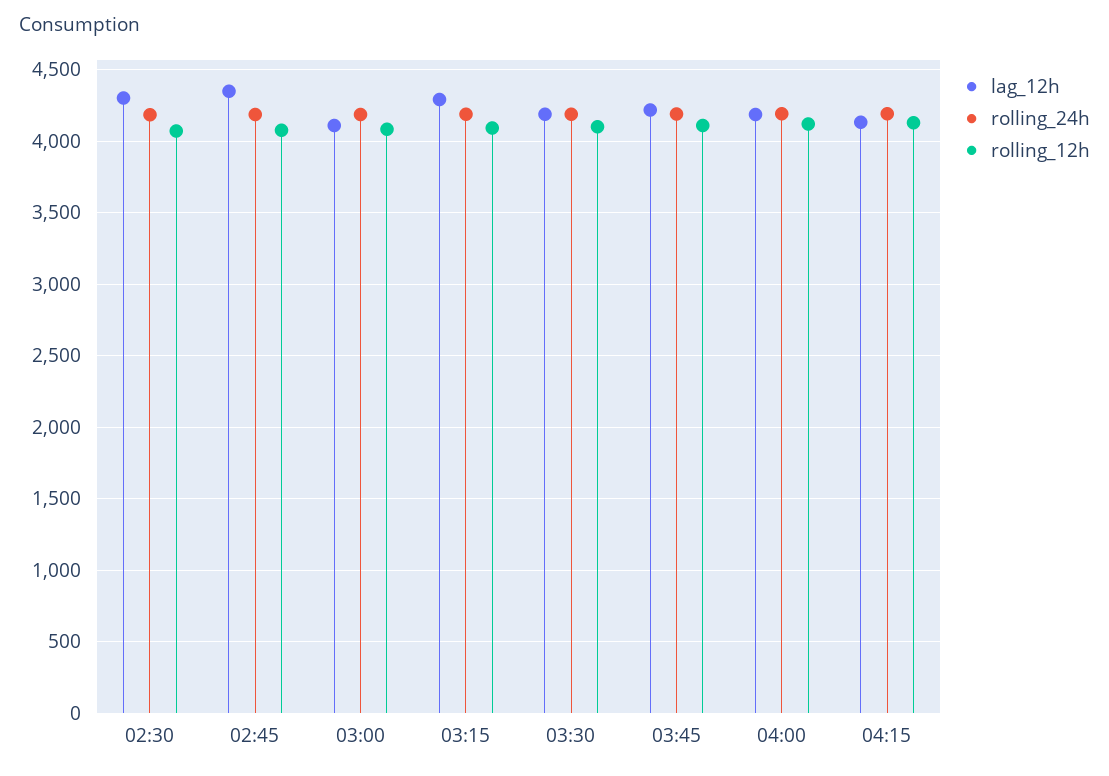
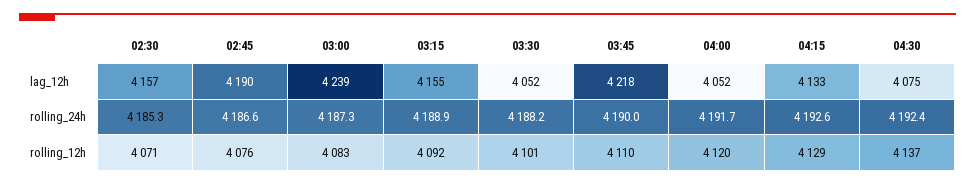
lag_12h, 02:30: 4300 -> 4157
lag_12h, 02:45: 4350 -> 4190
lag_12h, 03:00: 4100 -> 4239
lag_12h, 03:15: 4300 -> 4155
lag_12h, 03:30: 4200 -> 4052
lag_12h, 04:00: 4200 -> 4052
lag_12h, 04:30: none -> 4075
rolling_24h, 04:30: none -> 4192.4
rolling_12h, 04:30: none -> 4137

